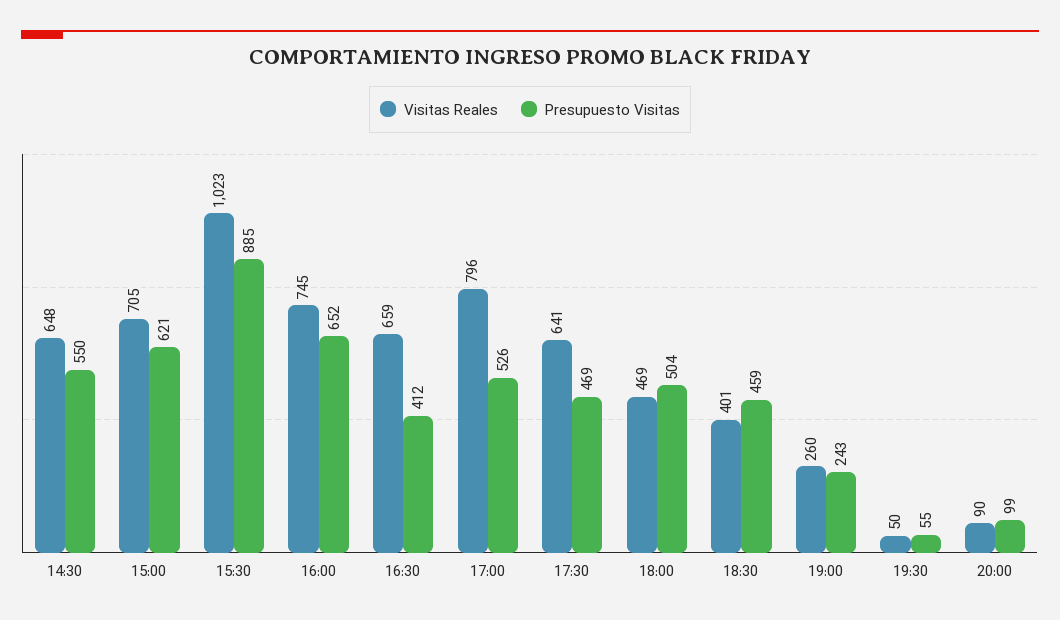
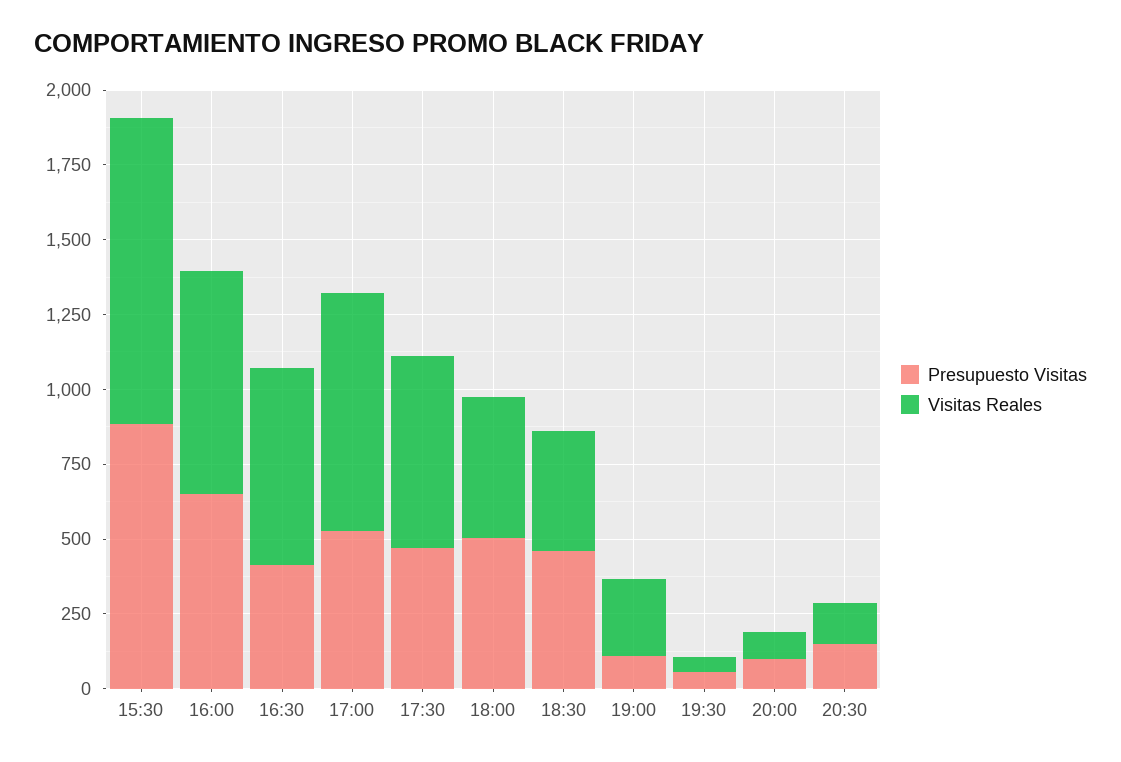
Visitas Reales, 14:30: 648 -> none
Presupuesto Visitas, 14:30: 550 -> none
Visitas Reales, 15:00: 705 -> none
Presupuesto Visitas, 15:00: 621 -> none
Presupuesto Visitas, 19:00: 243 -> 100
Presupuesto Visitas, 20:30: none -> 150
Visitas Reales, 20:30: none -> 150

